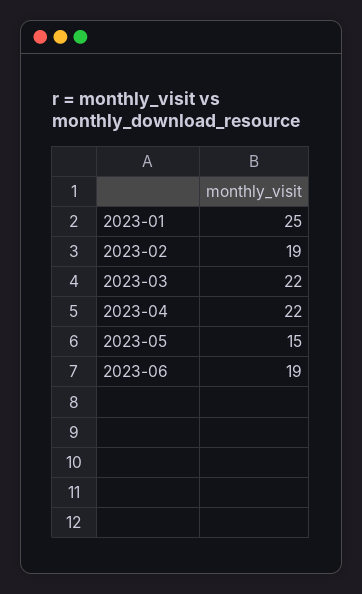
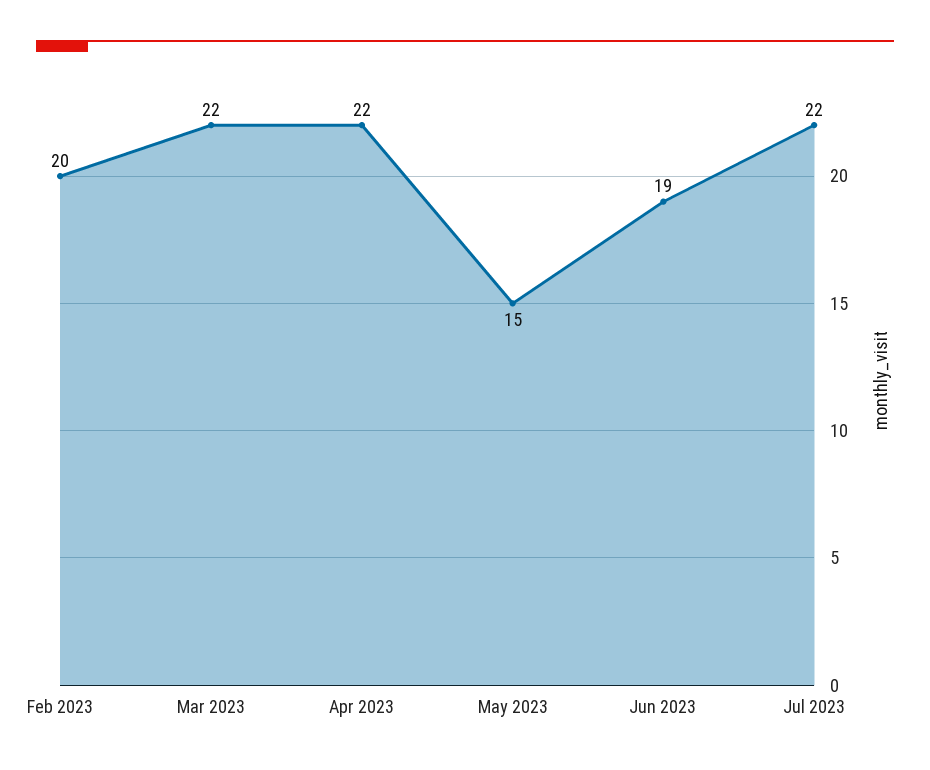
2023-01: 25 -> none
2023-02: 19 -> 20
Jul 2023: none -> 22

